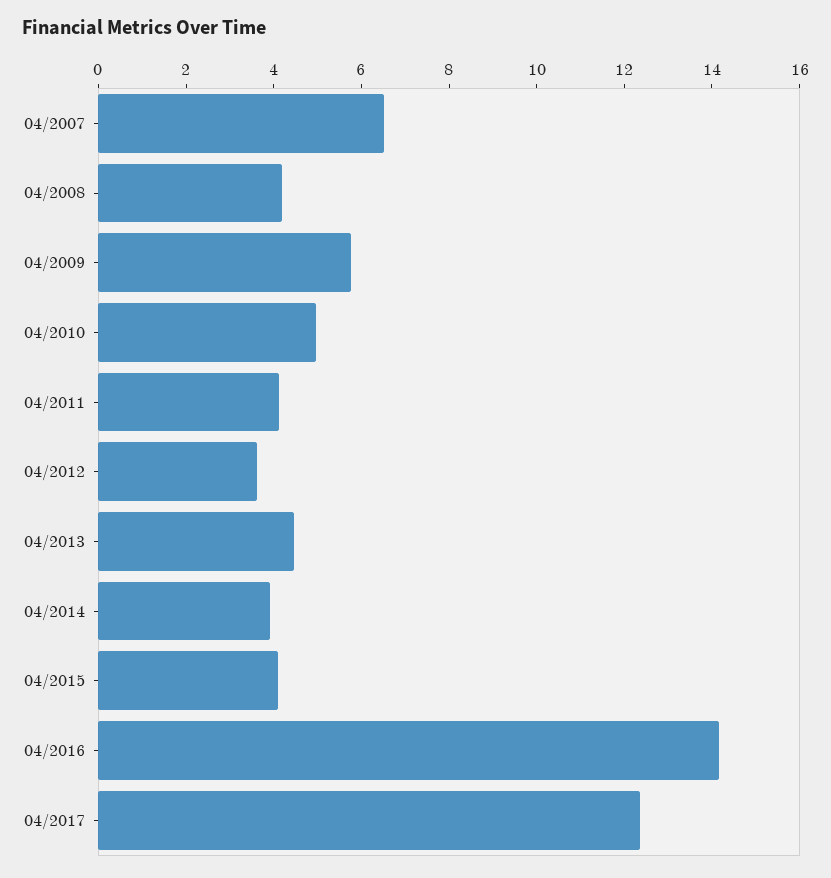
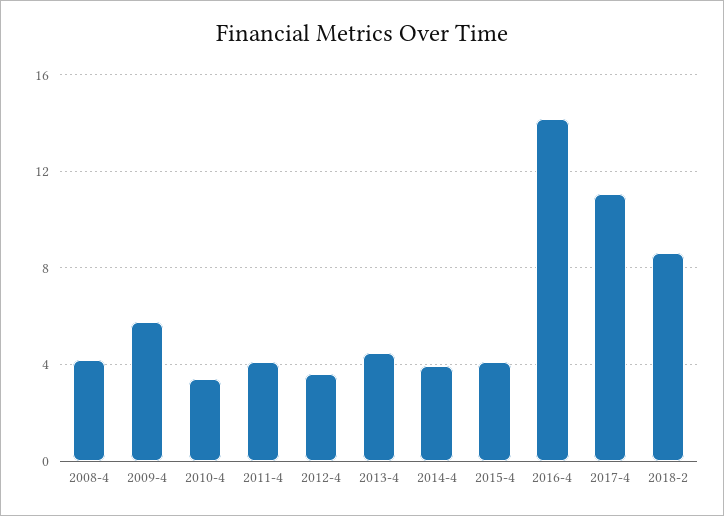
04/2007: 6.5 -> none
04/2010: 5 -> 3.5
04/2017: 12.5 -> 11
2018-2: none -> 8.5

